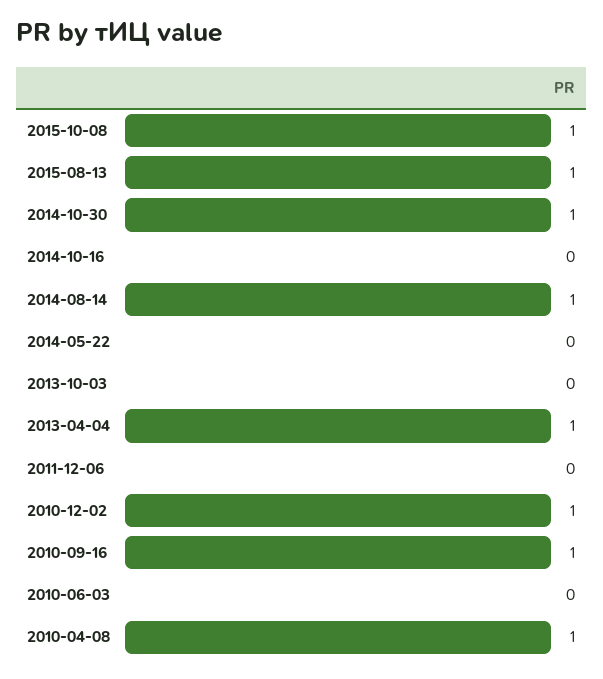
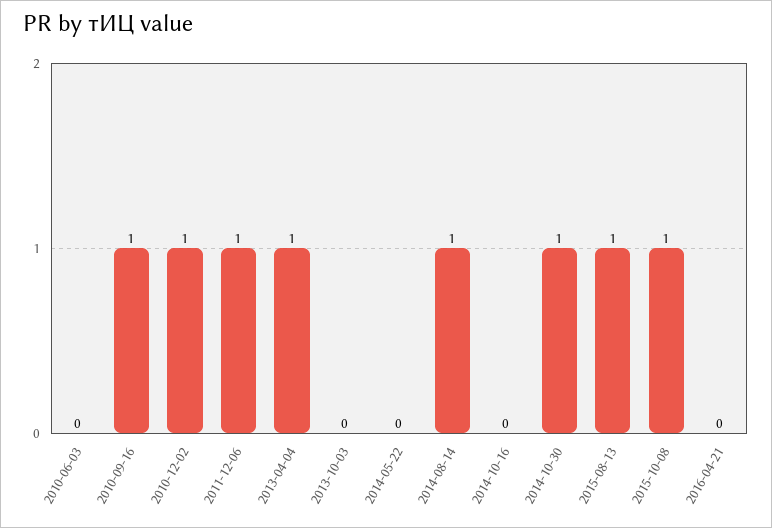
2011-12-06: 0 -> 1
2010-04-08: 1 -> none
2016-04-21: none -> 0

